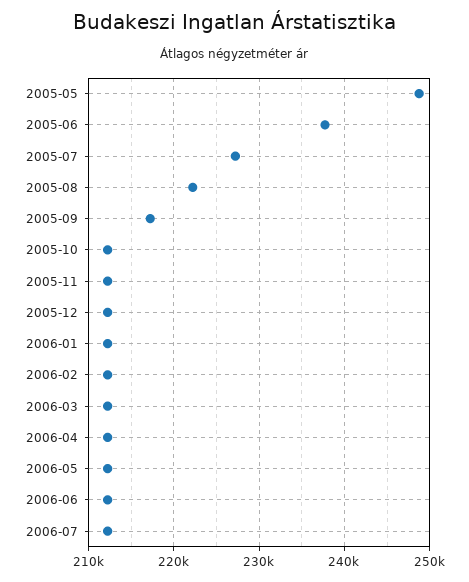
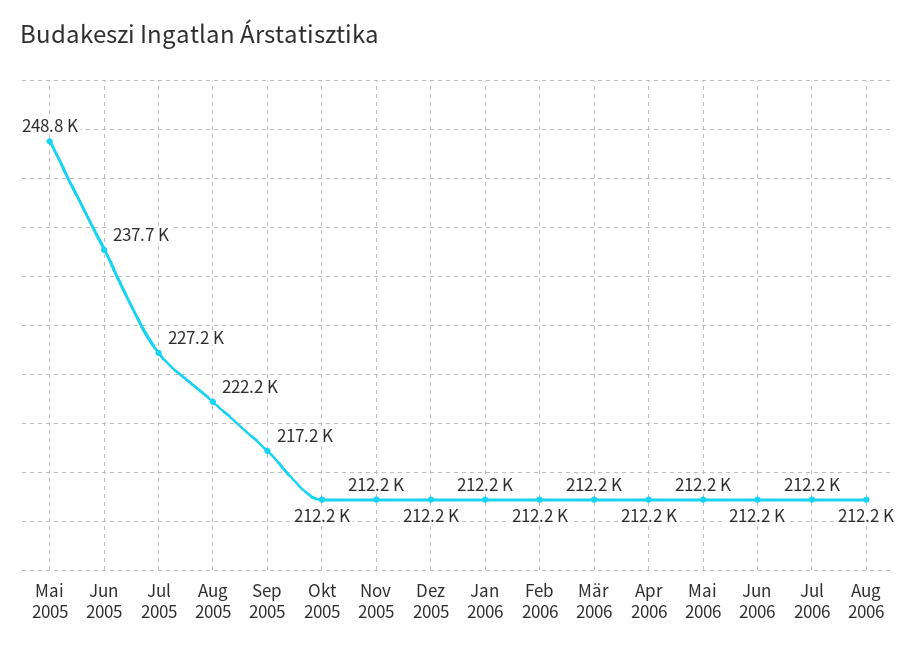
Aug 2006: none -> 212200

